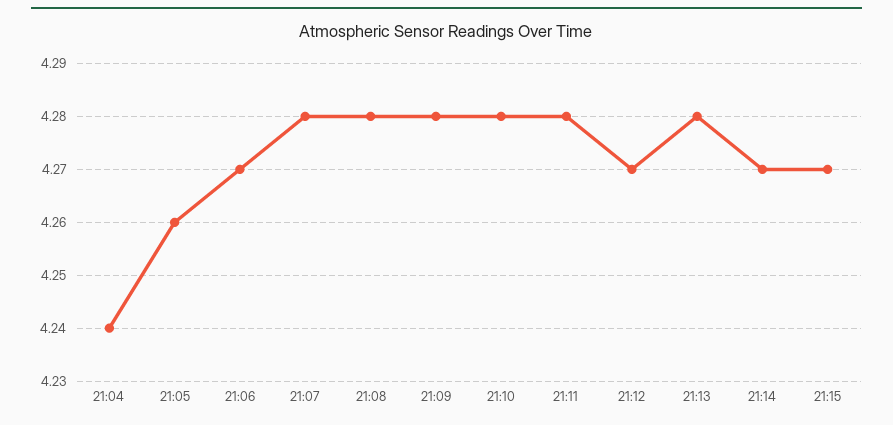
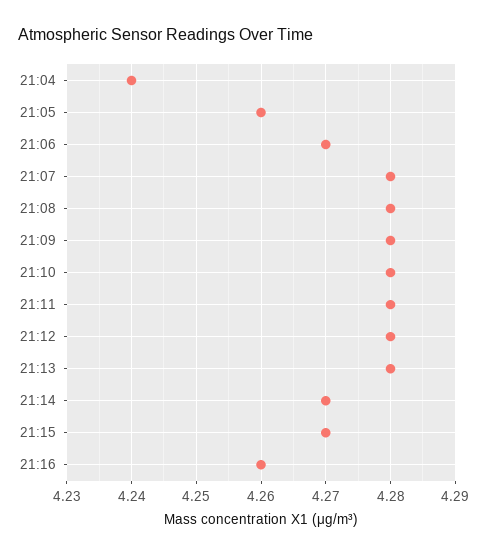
21:12: 4.27 -> 4.28
21:16: none -> 4.26

